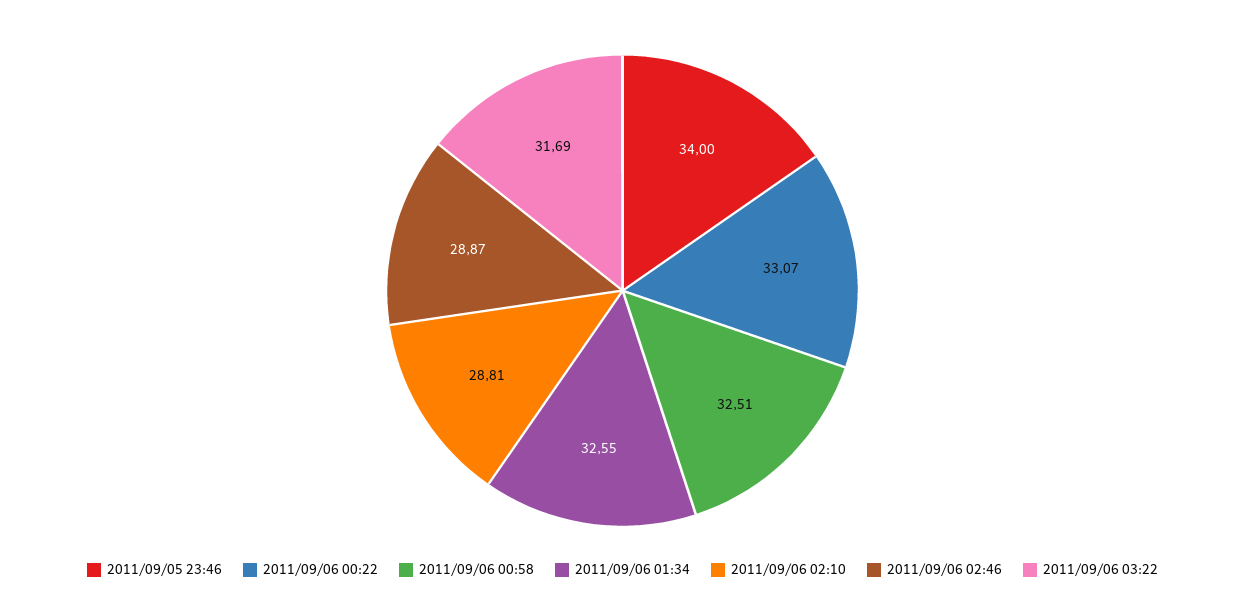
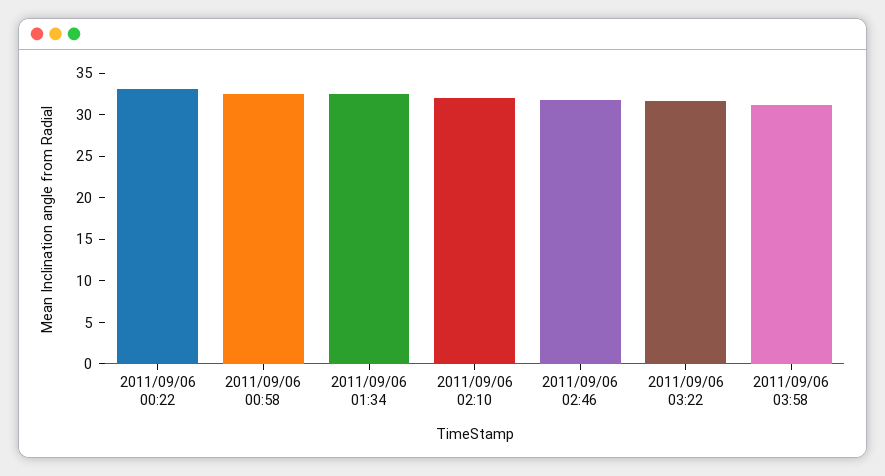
2011/09/05 23:46: 34 -> none
2011/09/06 02:10: 28.81 -> 32
2011/09/06 02:46: 28.87 -> 32
2011/09/06 03:58: none -> 31

